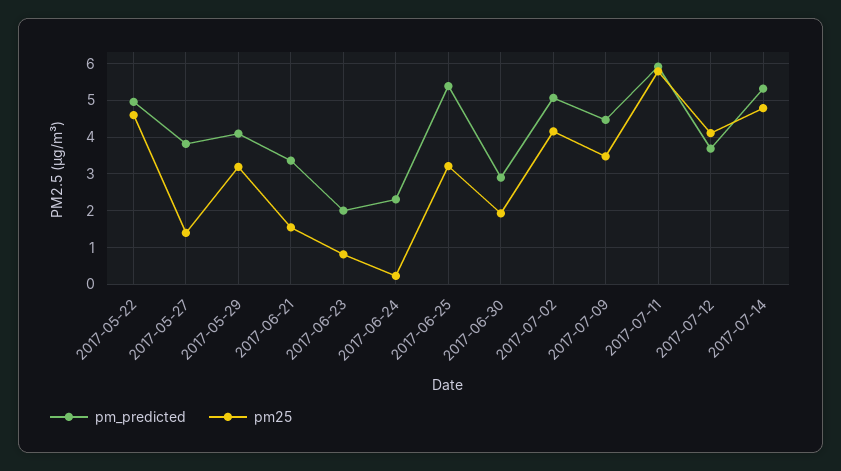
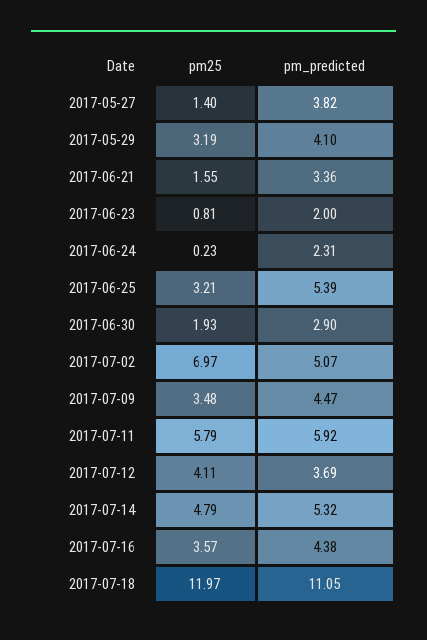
pm_predicted, 2017-05-22: 5 -> none
pm25, 2017-05-22: 4.6 -> none
pm25, 2017-07-02: 4.2 -> 6.97
pm25, 2017-07-16: none -> 3.57
pm_predicted, 2017-07-16: none -> 4.38
pm25, 2017-07-18: none -> 11.97
pm_predicted, 2017-07-18: none -> 11.05

